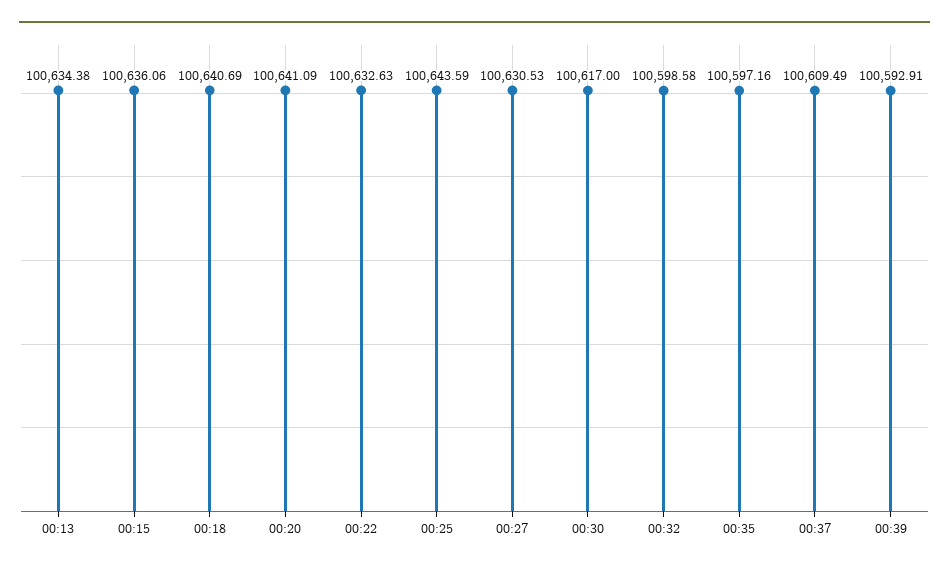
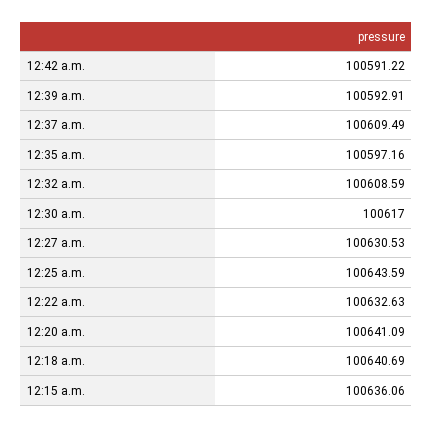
00:13: 100634.38 -> none
00:32: 100598.58 -> 100608.59
12:42 a.m.: none -> 100591.22

